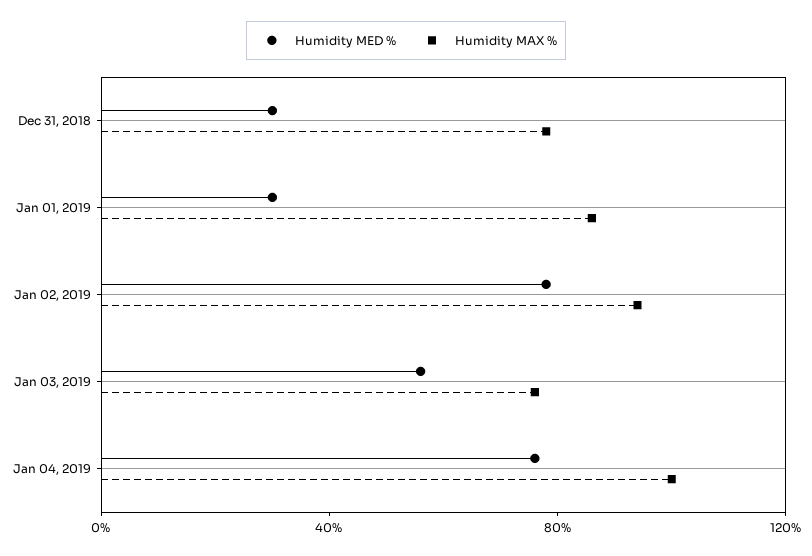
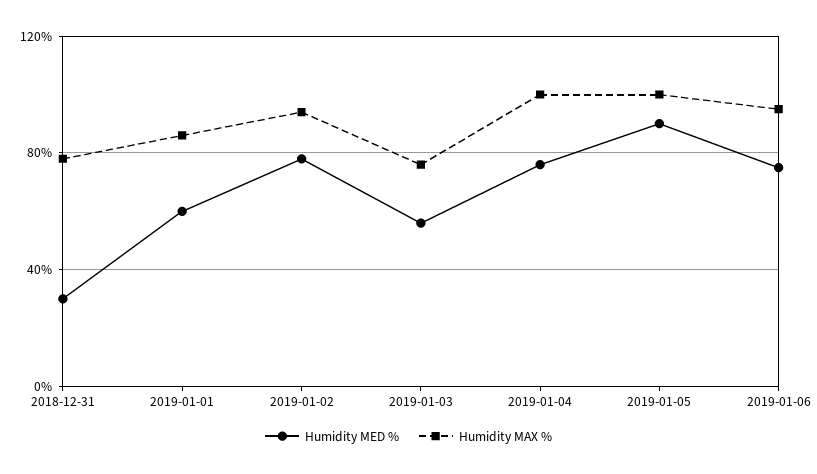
Humidity MED %, Jan 01, 2019: 30 -> 60
Humidity MED %, 2019-01-05: none -> 90
Humidity MAX %, 2019-01-05: none -> 100
Humidity MED %, 2019-01-06: none -> 75
Humidity MAX %, 2019-01-06: none -> 95

